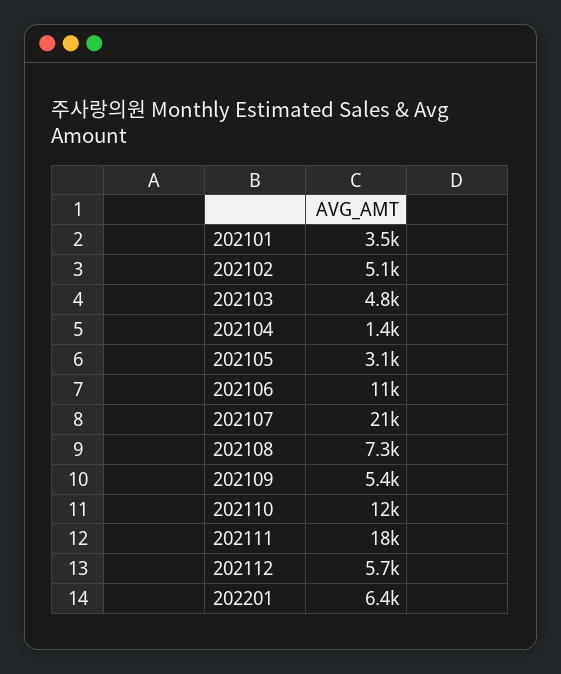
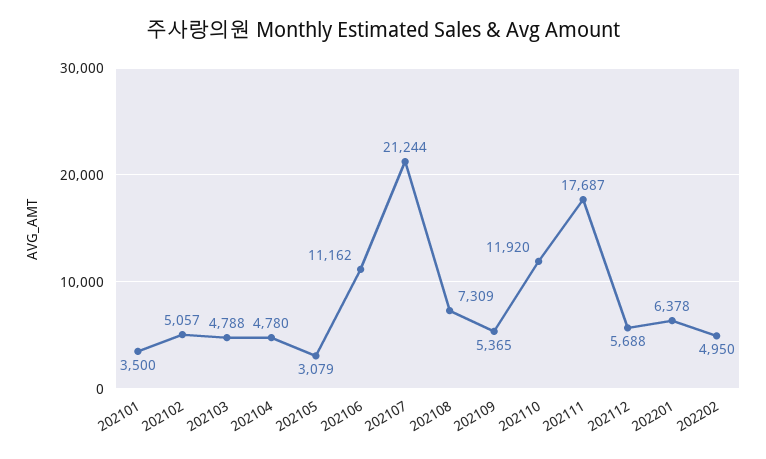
202104: 1400 -> 4780
202202: none -> 4950

